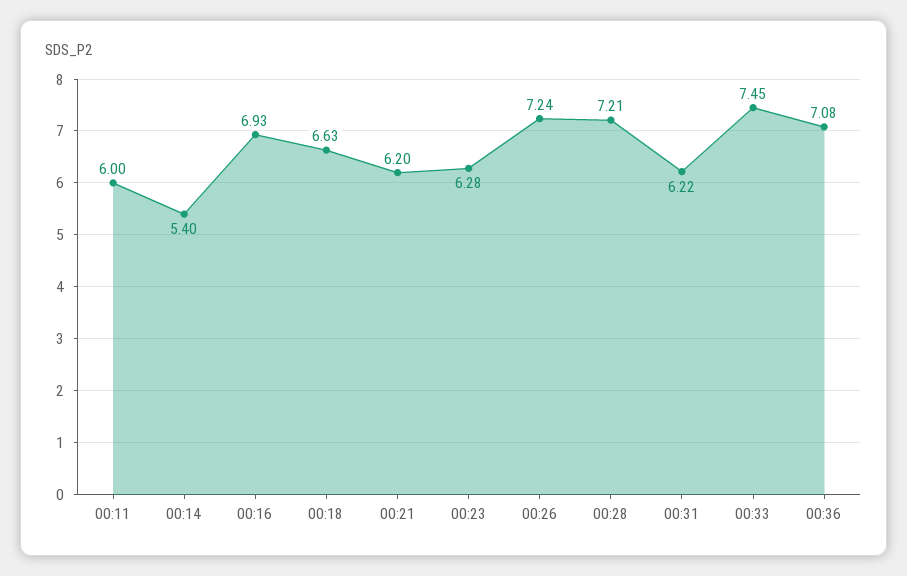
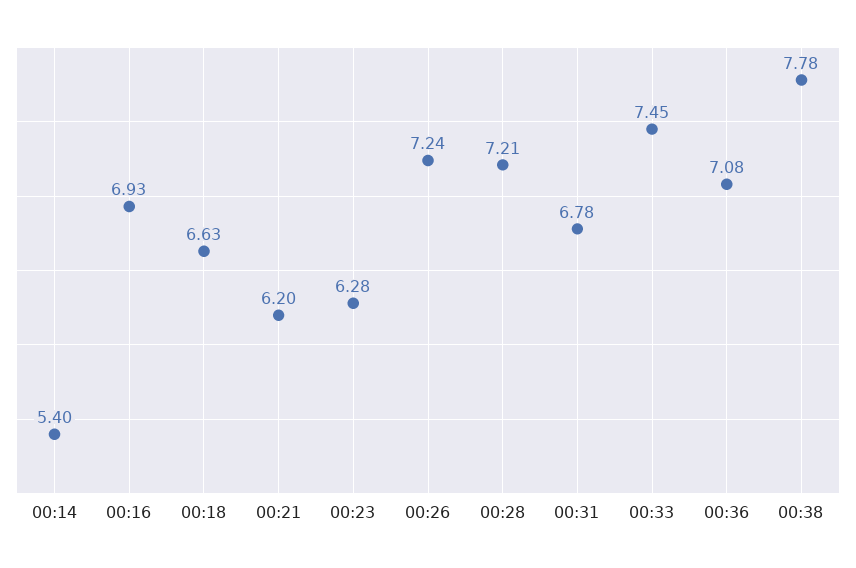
00:11: 6 -> none
00:31: 6.22 -> 6.78
00:38: none -> 7.78

